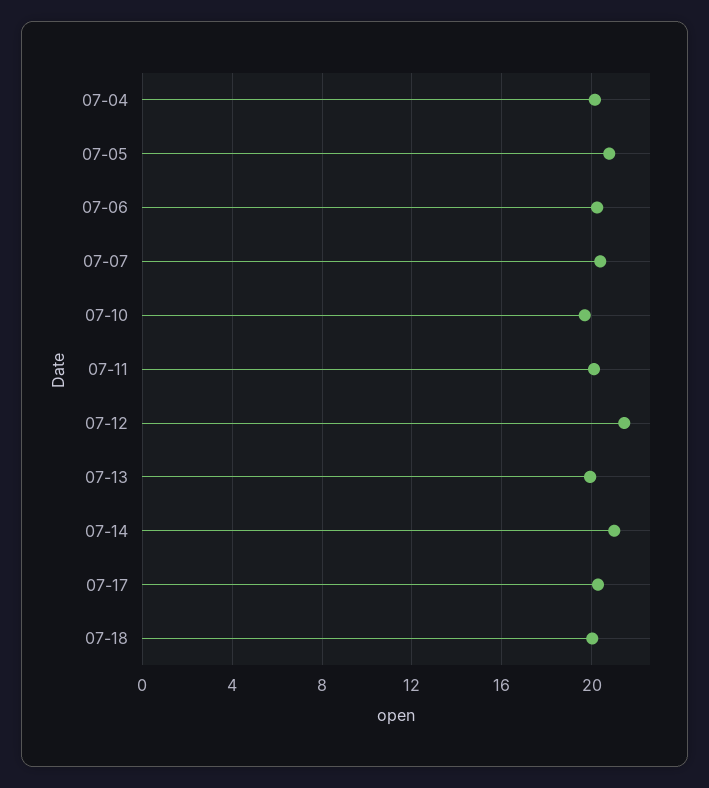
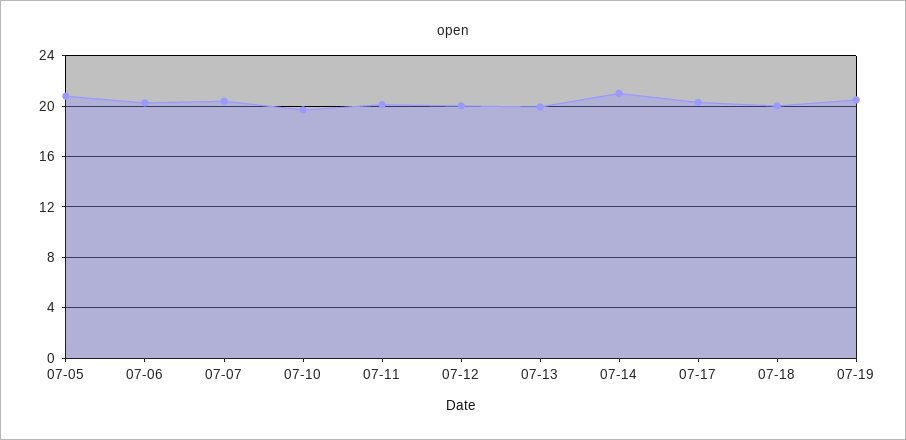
07-04: 20 -> none
07-12: 21.5 -> 20
07-19: none -> 20.5

